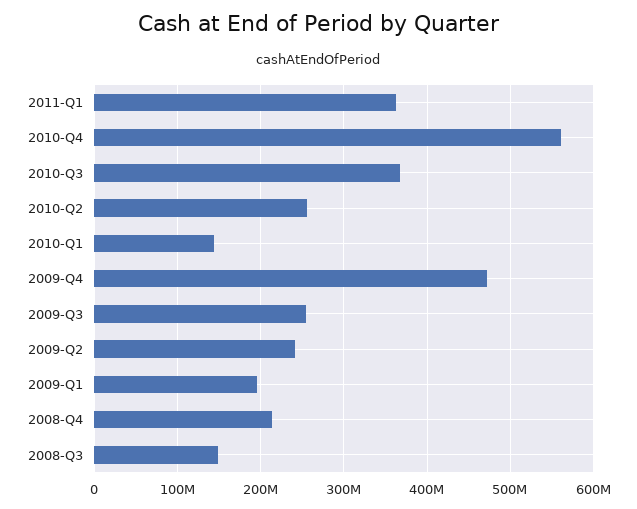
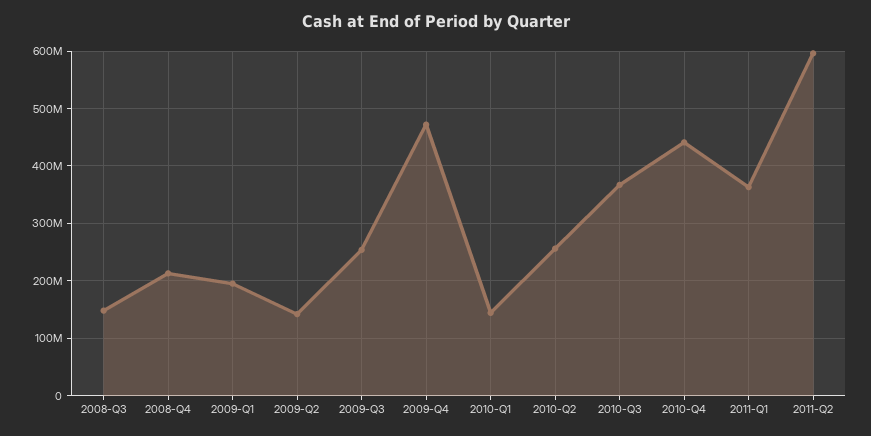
2010-Q4: 560000000 -> 440000000
2009-Q2: 240000000 -> 140000000
2011-Q2: none -> 600000000

